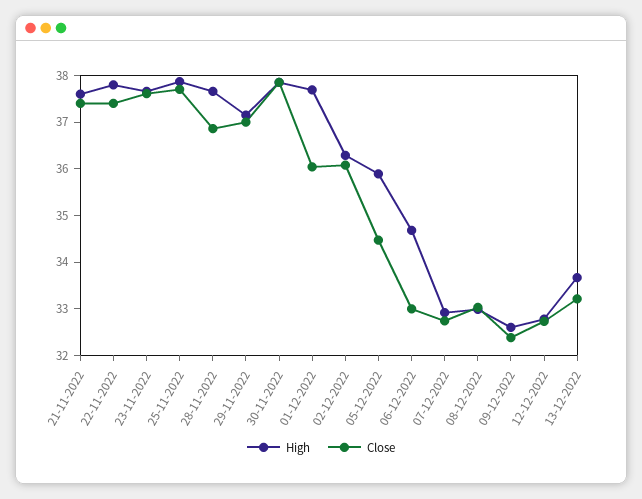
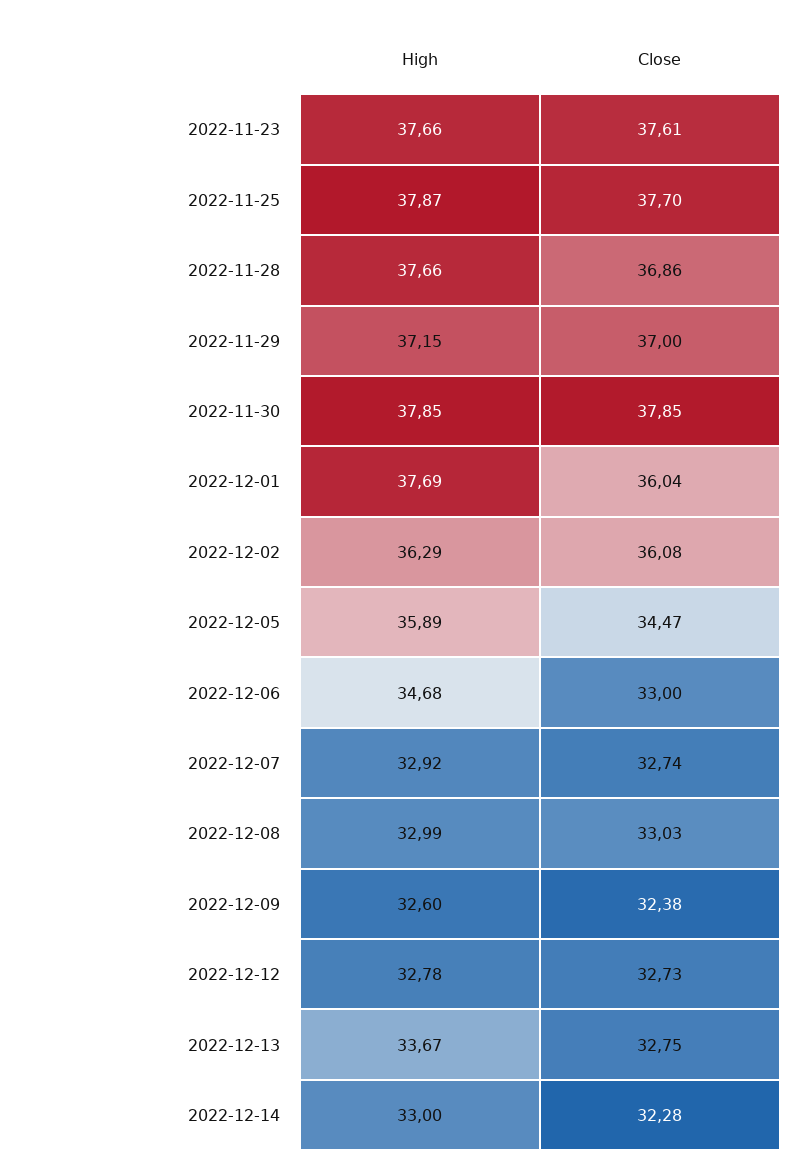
High, 21-11-2022: 37.6 -> none
Close, 21-11-2022: 37.4 -> none
High, 22-11-2022: 37.8 -> none
Close, 22-11-2022: 37.4 -> none
Close, 13-12-2022: 33.2 -> 32.75
High, 2022-12-14: none -> 33
Close, 2022-12-14: none -> 32.28

